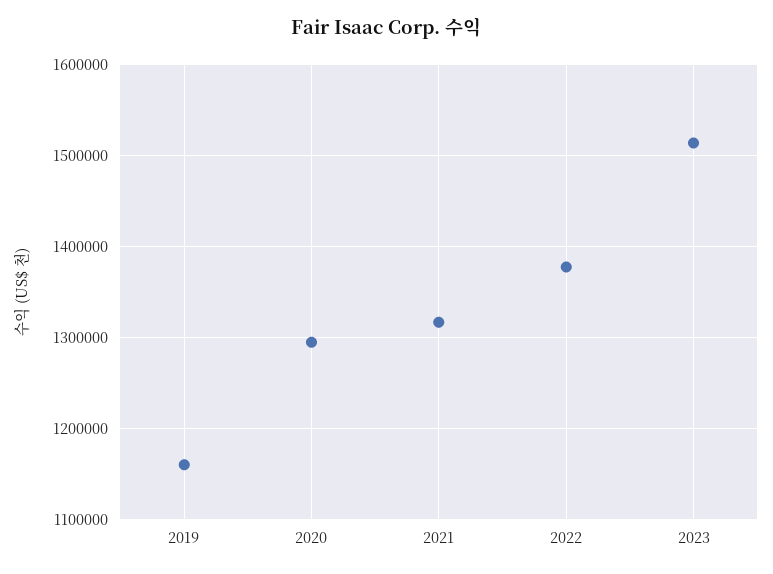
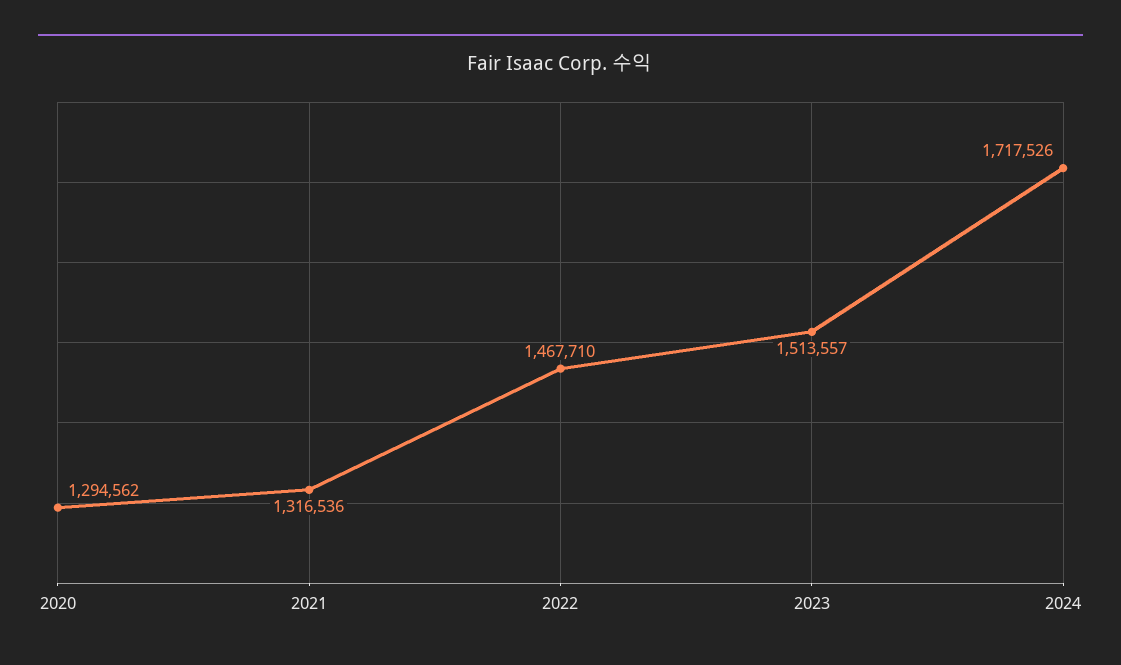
2019: 1160000 -> none
2022: 1380000 -> 1467710
2024: none -> 1717526

